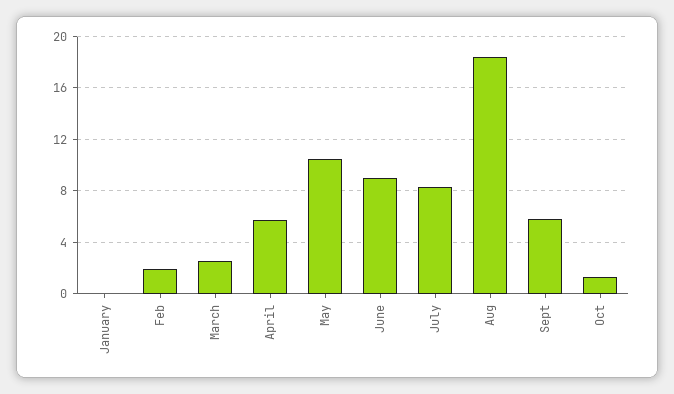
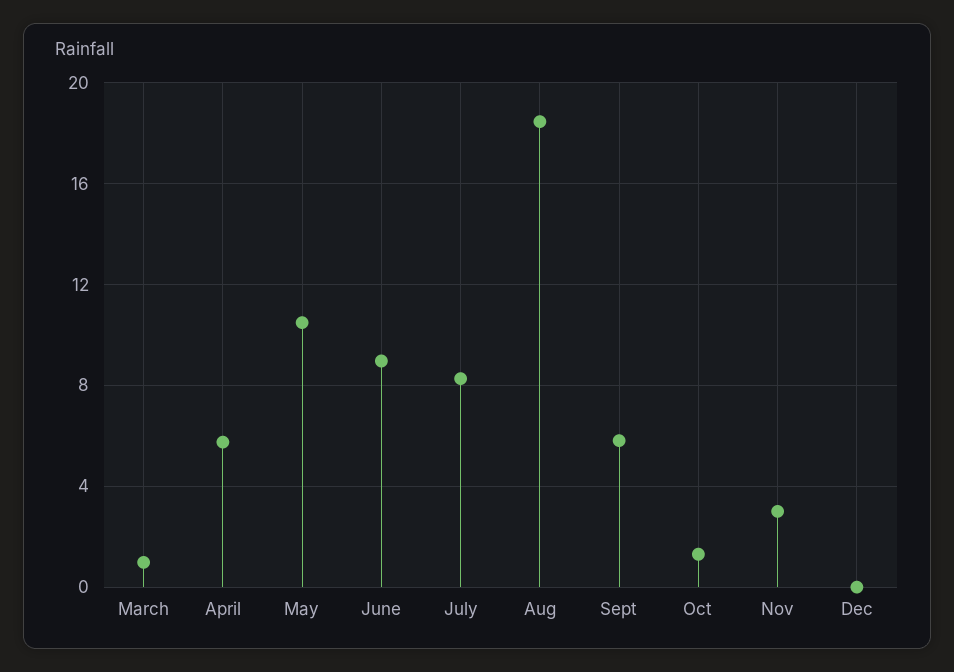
January: 0 -> none
Feb: 2 -> none
March: 2.5 -> 1
Nov: none -> 3
Dec: none -> 0

